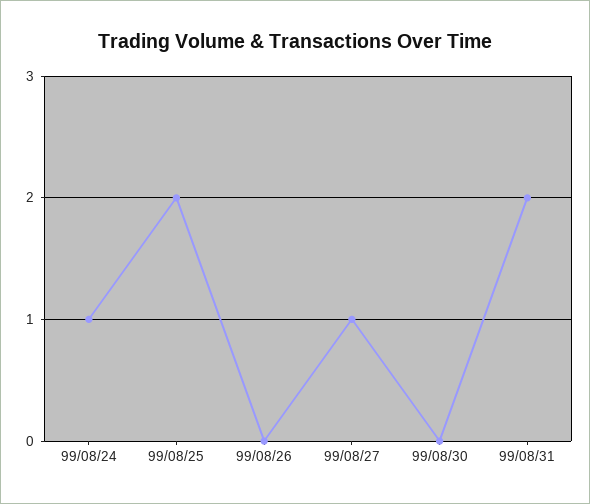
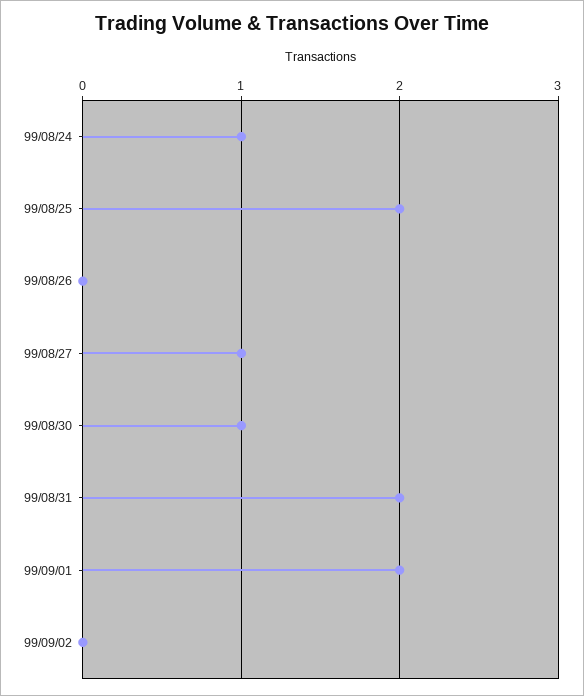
99/08/30: 0 -> 1
99/09/01: none -> 2
99/09/02: none -> 0

